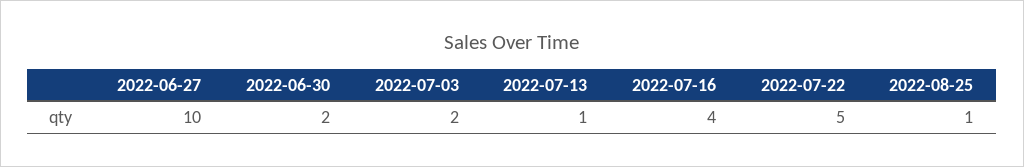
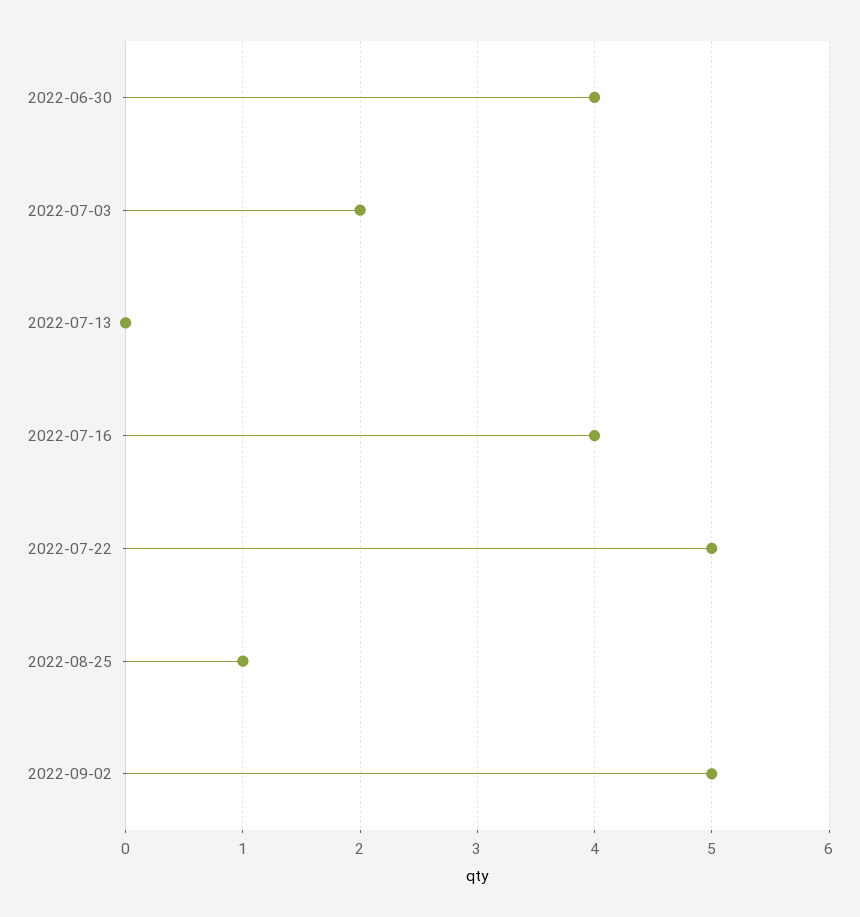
2022-06-27: 10 -> none
2022-06-30: 2 -> 4
2022-07-13: 1 -> 0
2022-09-02: none -> 5

